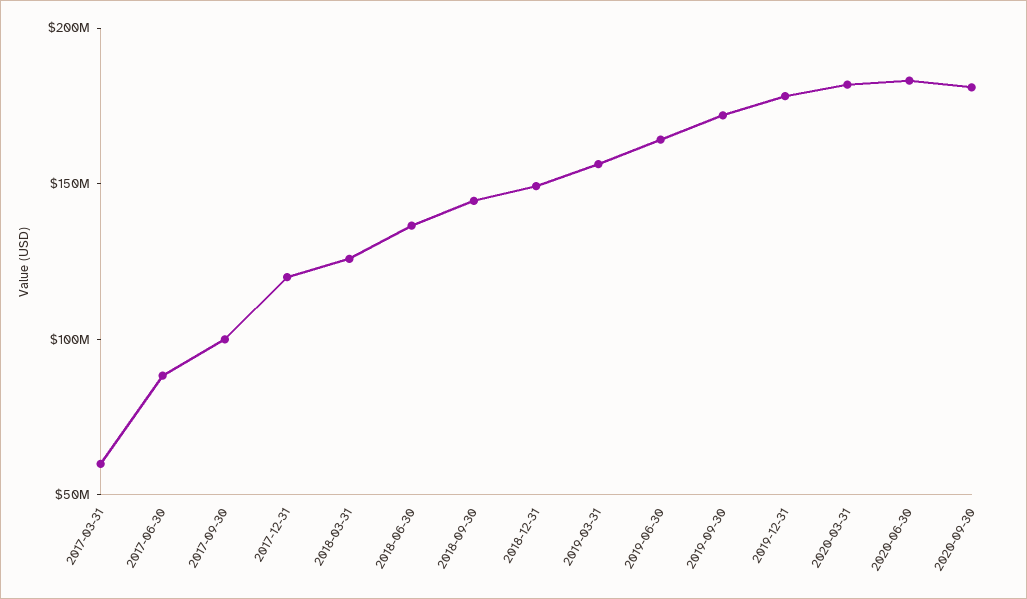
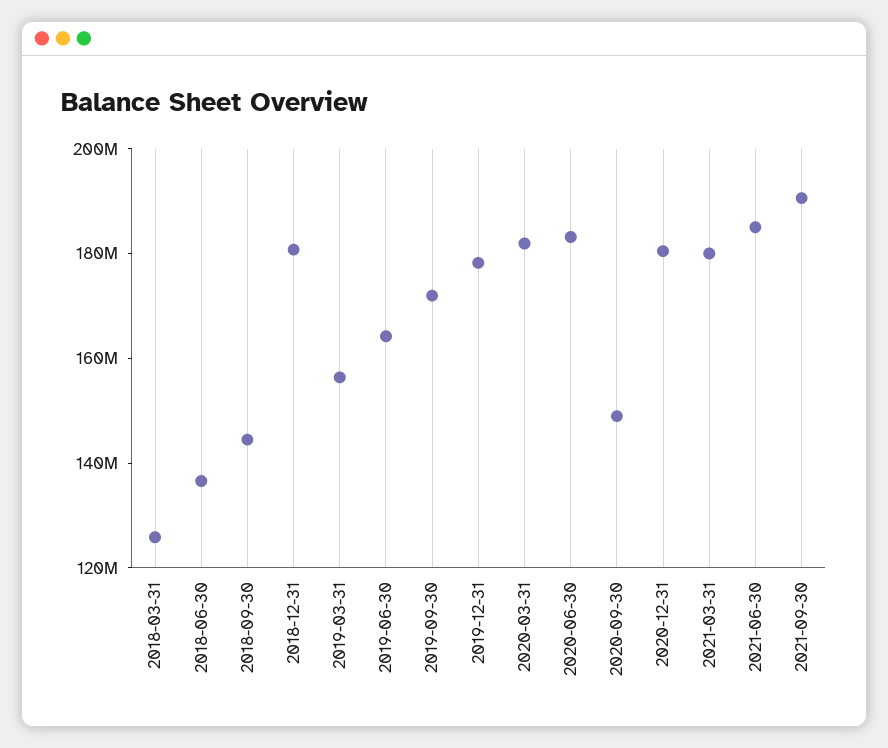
2017-03-31: 60000000 -> none
2017-06-30: 90000000 -> none
2017-09-30: 100000000 -> none
2017-12-31: 120000000 -> none
2018-12-31: 150000000 -> 180000000
2020-09-30: 180000000 -> 150000000
2020-12-31: none -> 180000000
2021-03-31: none -> 180000000
2021-06-30: none -> 185000000
2021-09-30: none -> 190000000

